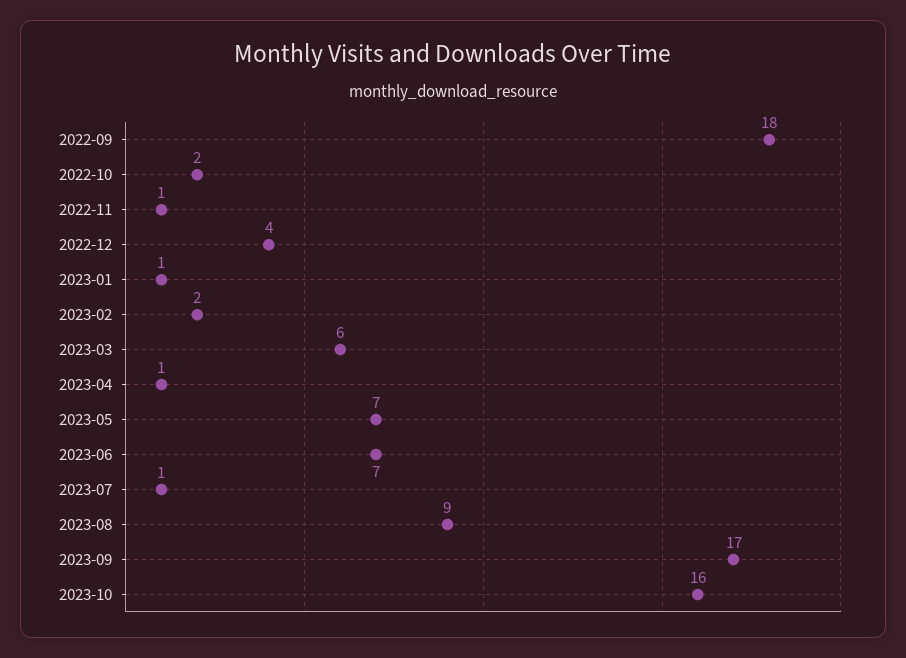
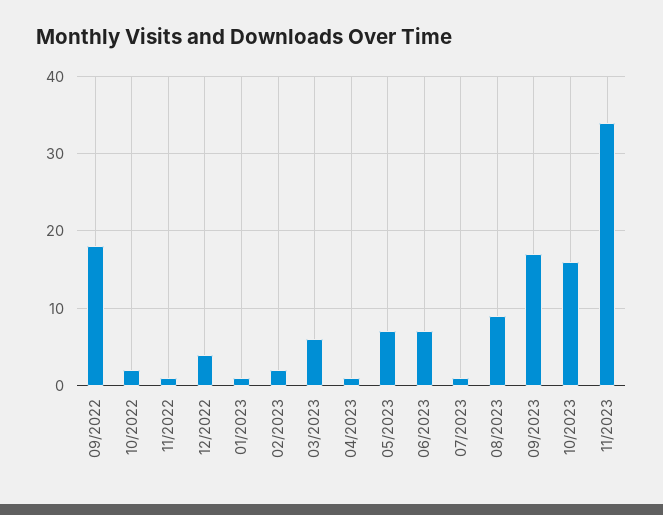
11/2023: none -> 34

